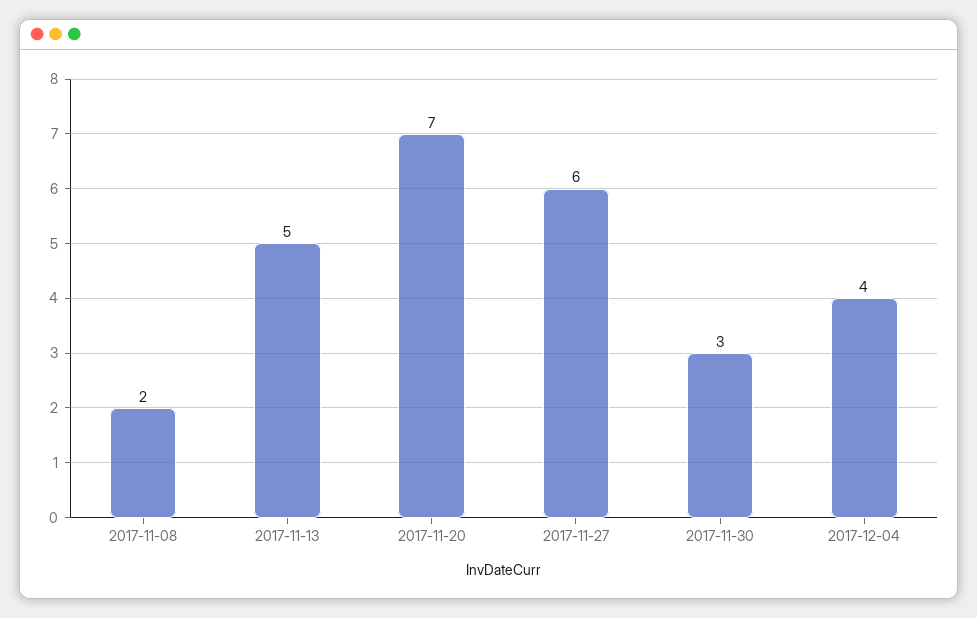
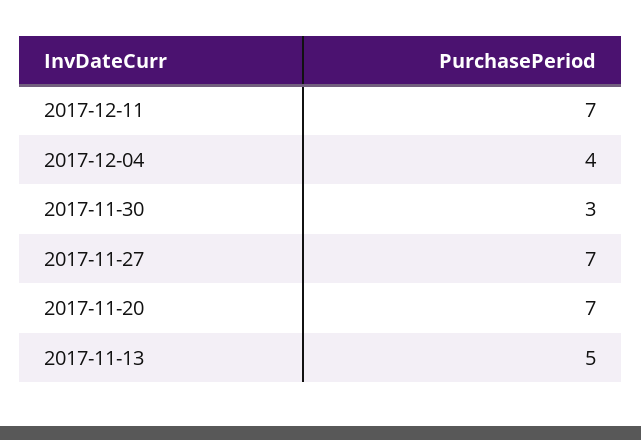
2017-11-08: 2 -> none
2017-11-27: 6 -> 7
2017-12-11: none -> 7

